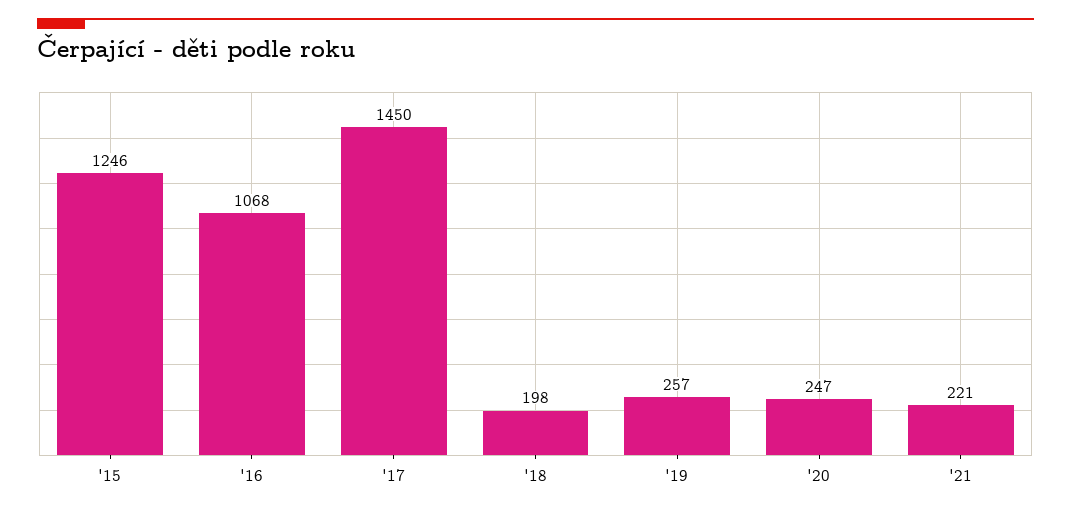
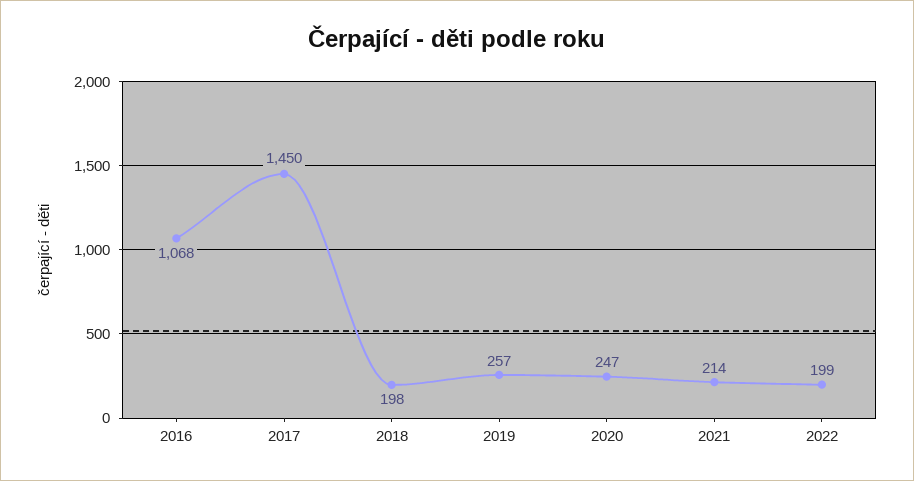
'15: 1246 -> none
'21: 221 -> 214
2022: none -> 199

